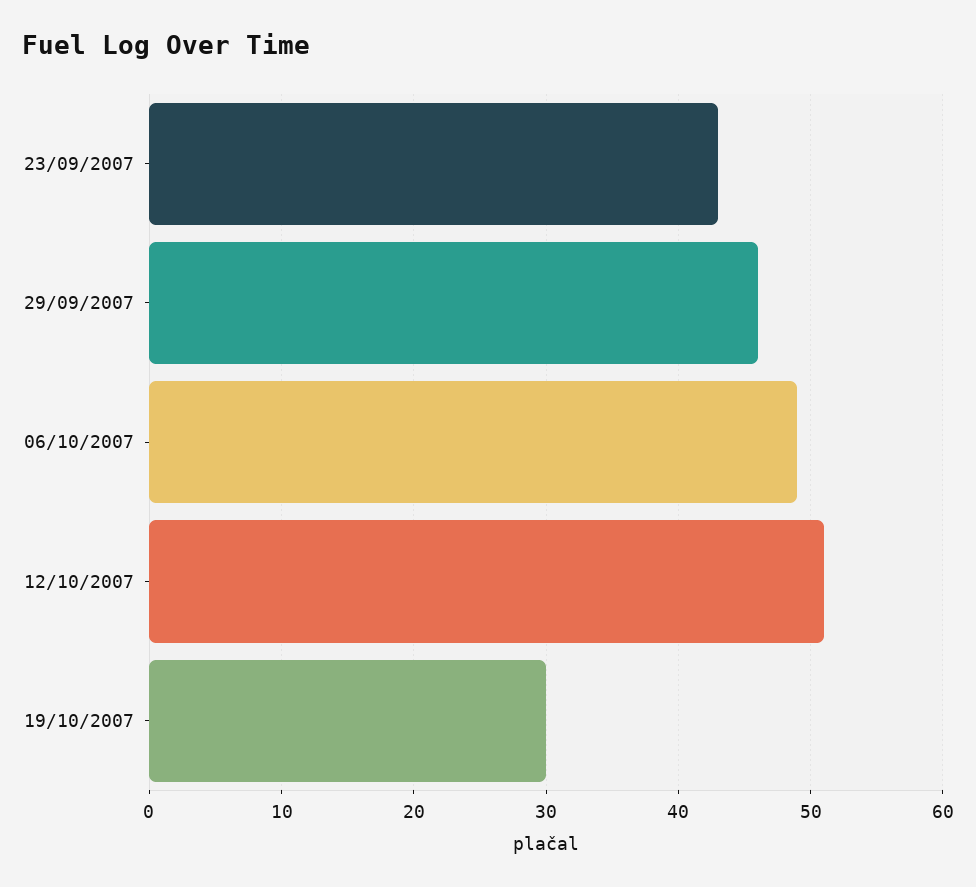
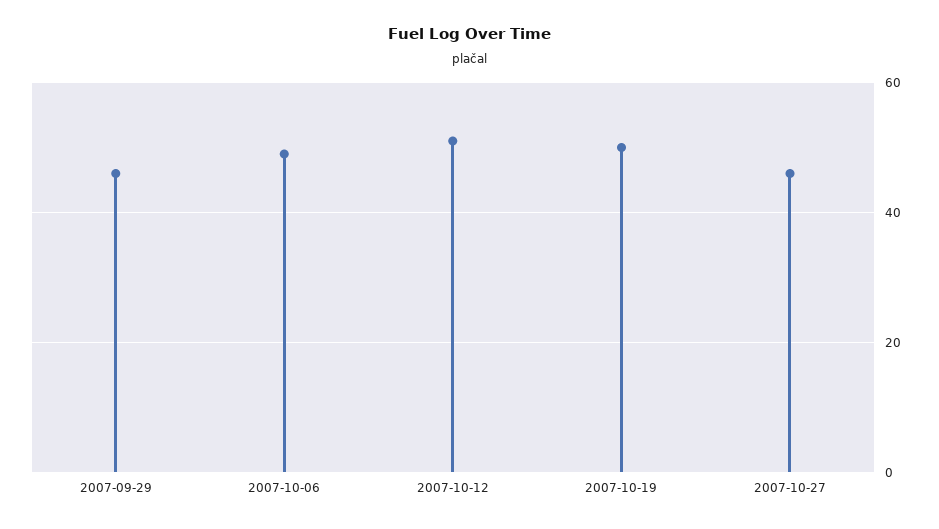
23/09/2007: 43 -> none
19/10/2007: 30 -> 50
2007-10-27: none -> 45

